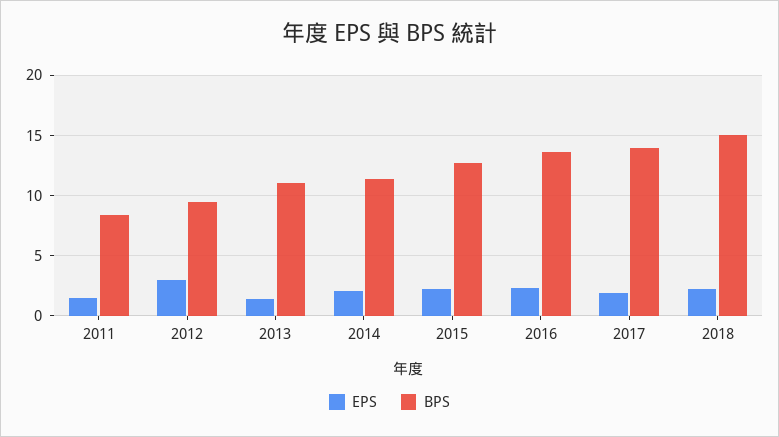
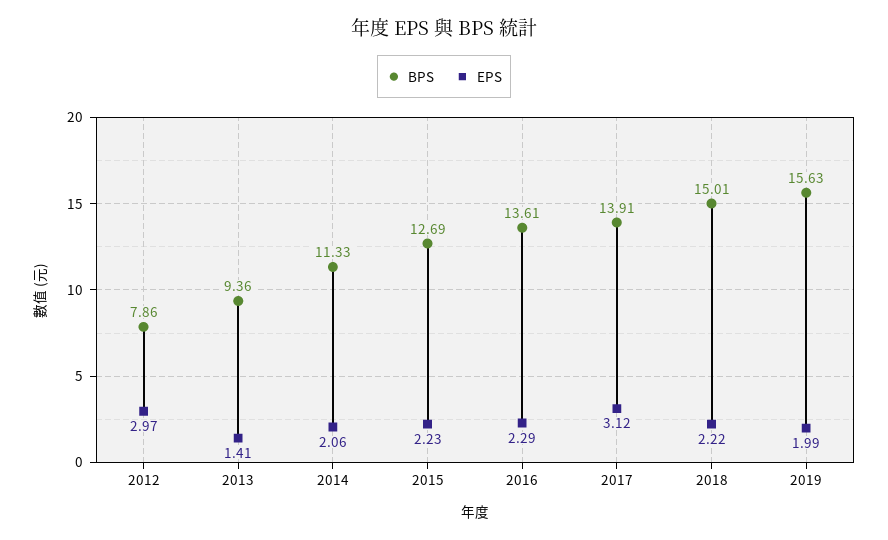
EPS, 2011: 1.5 -> none
BPS, 2011: 8.5 -> none
BPS, 2012: 9.5 -> 7.86
BPS, 2013: 11 -> 9.36
EPS, 2017: 2 -> 3.12
BPS, 2019: none -> 15.63
EPS, 2019: none -> 1.99

